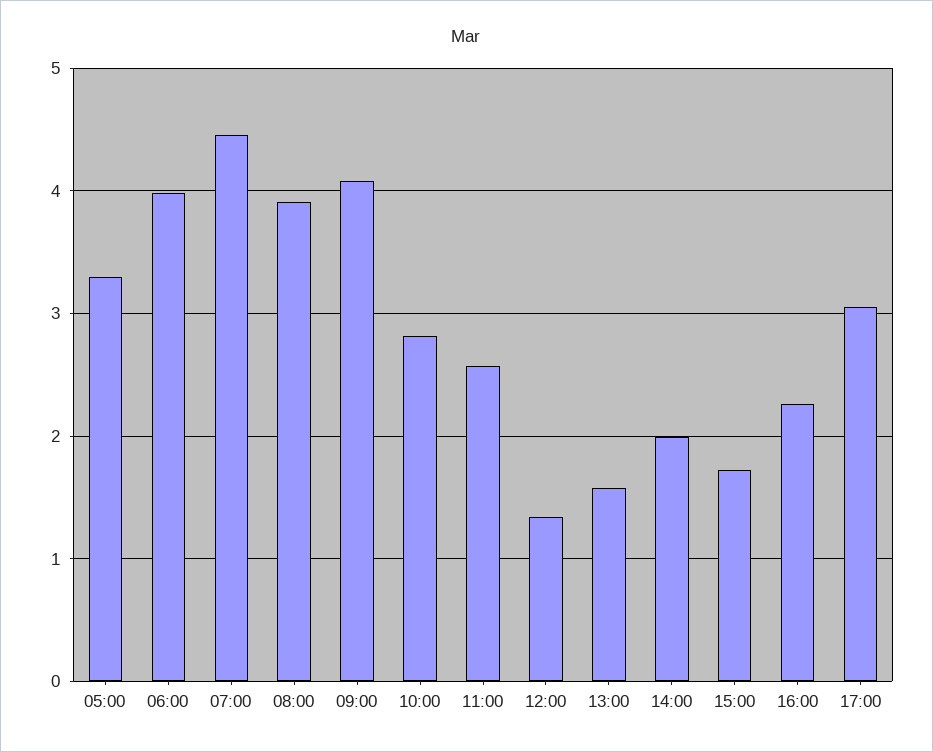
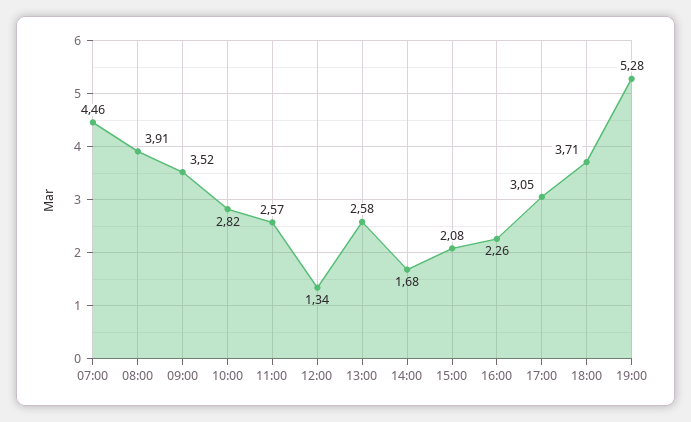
05:00: 3.3 -> none
06:00: 4 -> none
09:00: 4.1 -> 3.52
13:00: 1.6 -> 2.58
14:00: 2 -> 1.68
15:00: 1.7 -> 2.08
18:00: none -> 3.71
19:00: none -> 5.28

